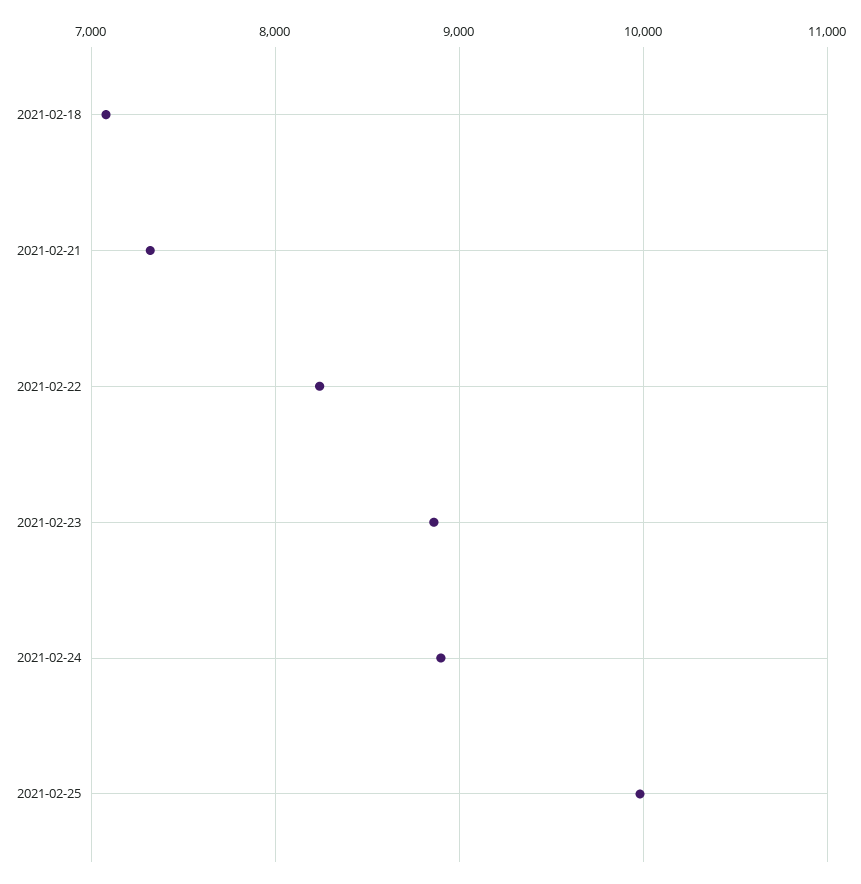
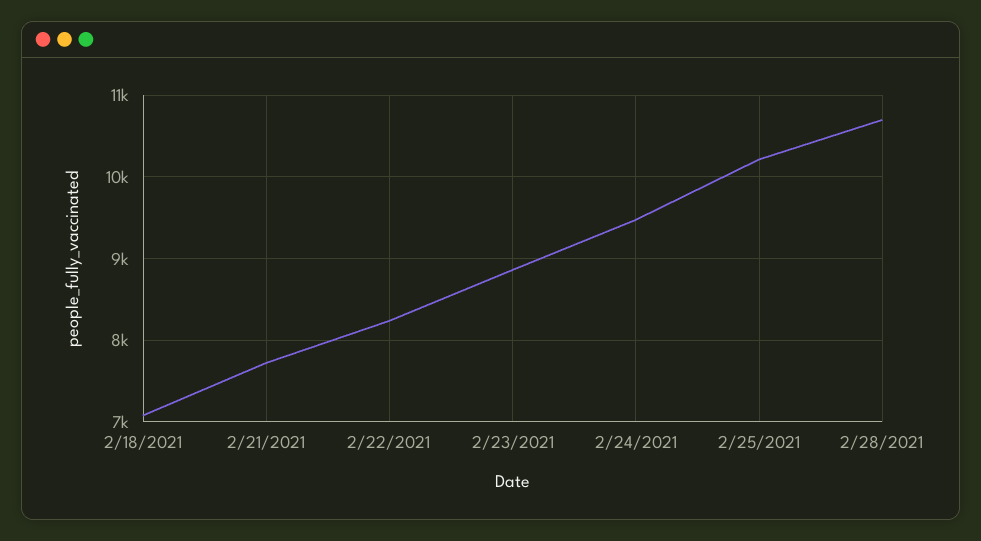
2021-02-21: 7300 -> 7700
2021-02-24: 8900 -> 9500
2021-02-25: 10000 -> 10200
2/28/2021: none -> 10700

